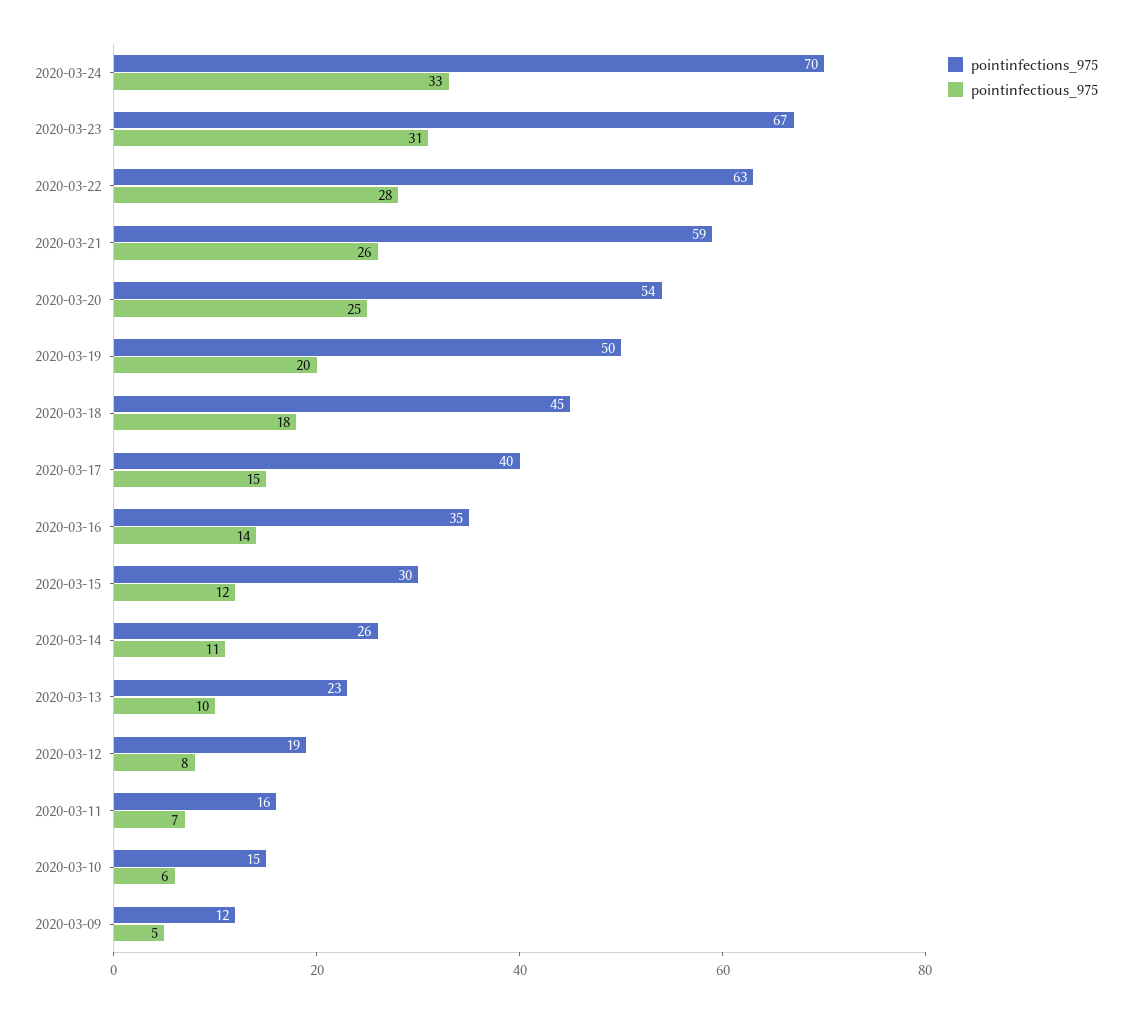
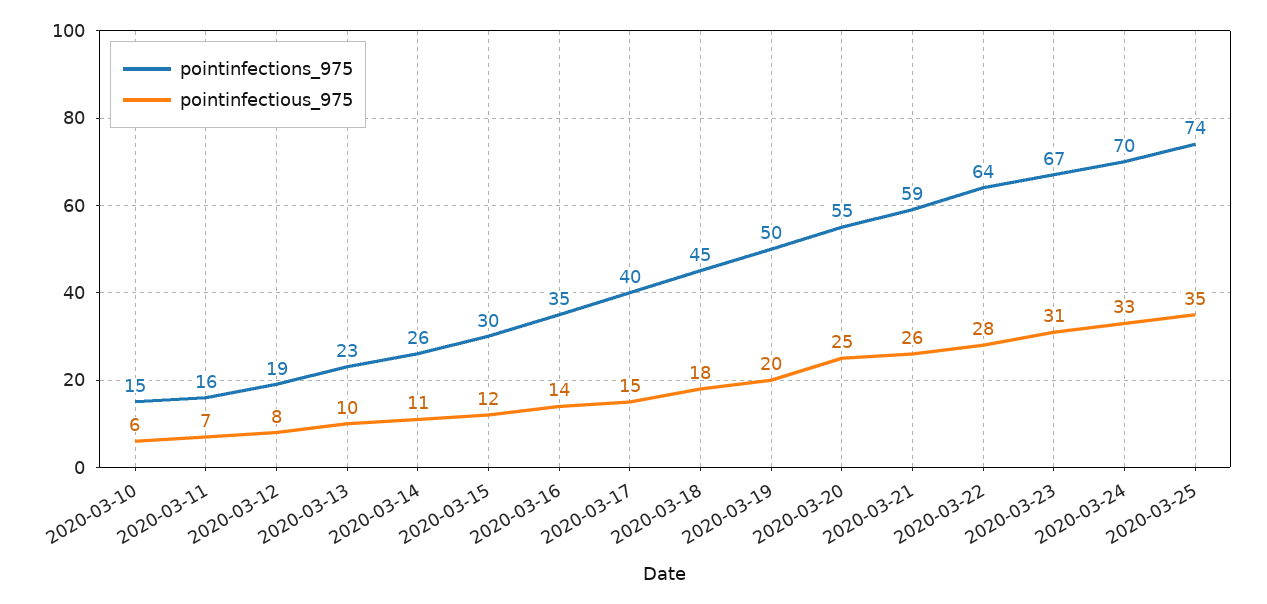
pointinfections_975, 2020-03-22: 63 -> 64
pointinfections_975, 2020-03-20: 54 -> 55
pointinfections_975, 2020-03-09: 12 -> none
pointinfectious_975, 2020-03-09: 5 -> none
pointinfections_975, 2020-03-25: none -> 74
pointinfectious_975, 2020-03-25: none -> 35

